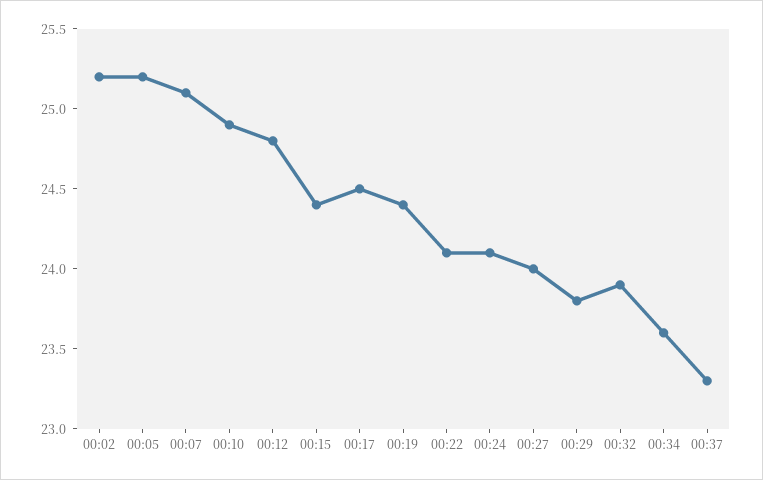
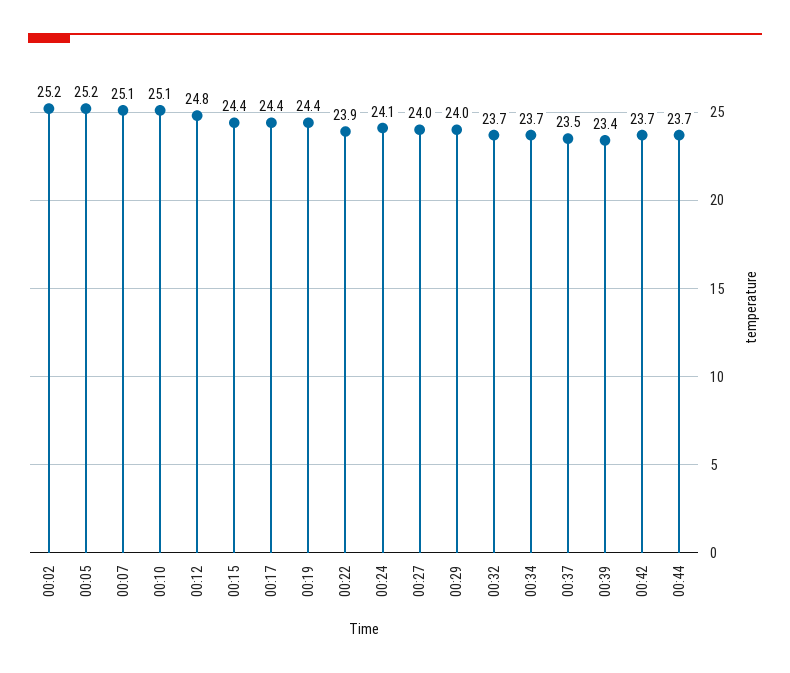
00:10: 24.9 -> 25.1
00:17: 24.5 -> 24.4
00:22: 24.1 -> 23.9
00:29: 23.8 -> 24
00:32: 23.9 -> 23.7
00:34: 23.6 -> 23.7
00:37: 23.3 -> 23.5
00:39: none -> 23.4
00:42: none -> 23.7
00:44: none -> 23.7

